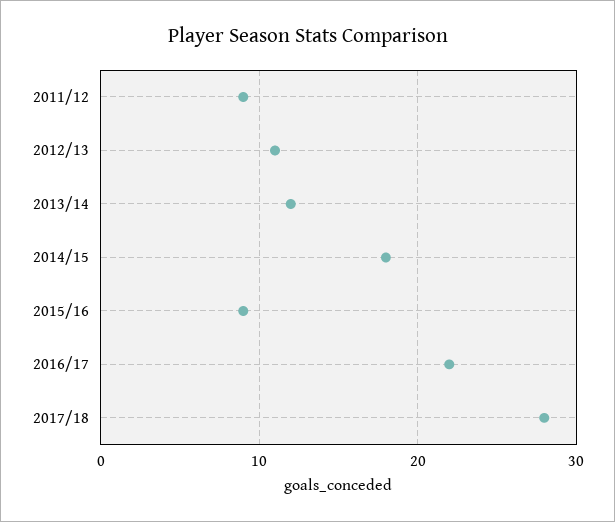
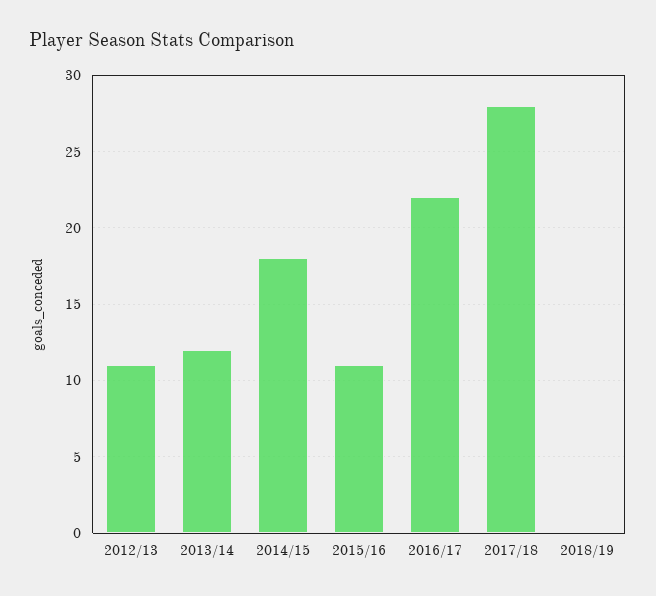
2011/12: 9 -> none
2015/16: 9 -> 11
2018/19: none -> 0

